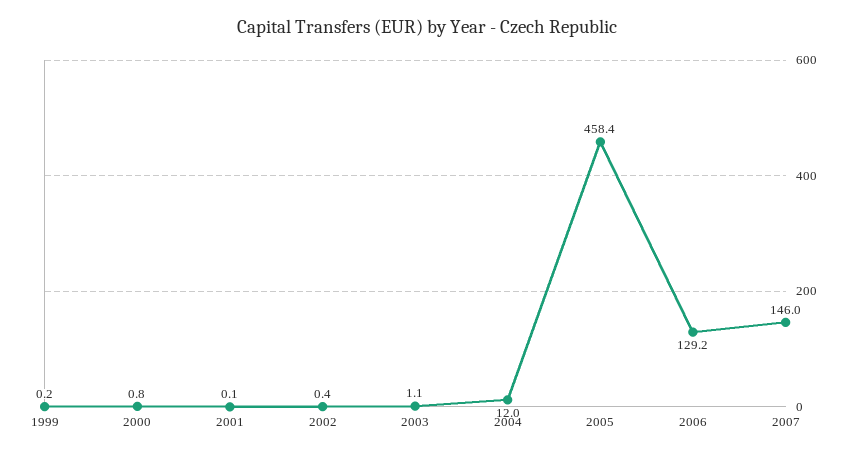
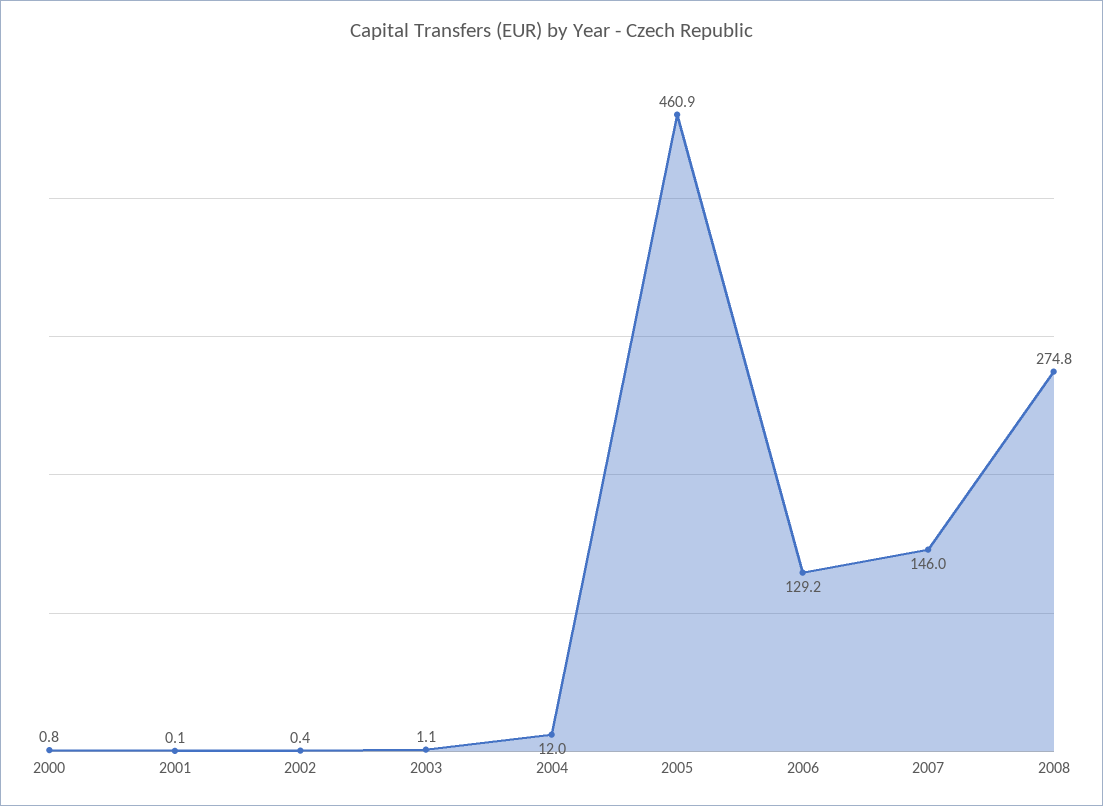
1999: 0.2 -> none
2005: 458.4 -> 460.9
2008: none -> 274.8

